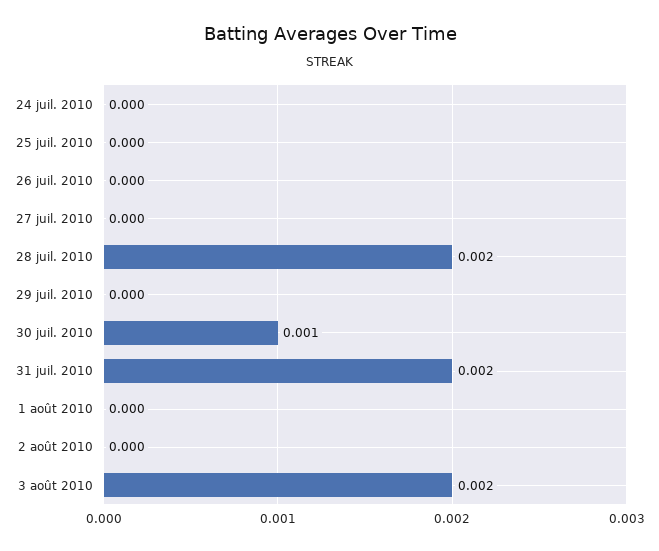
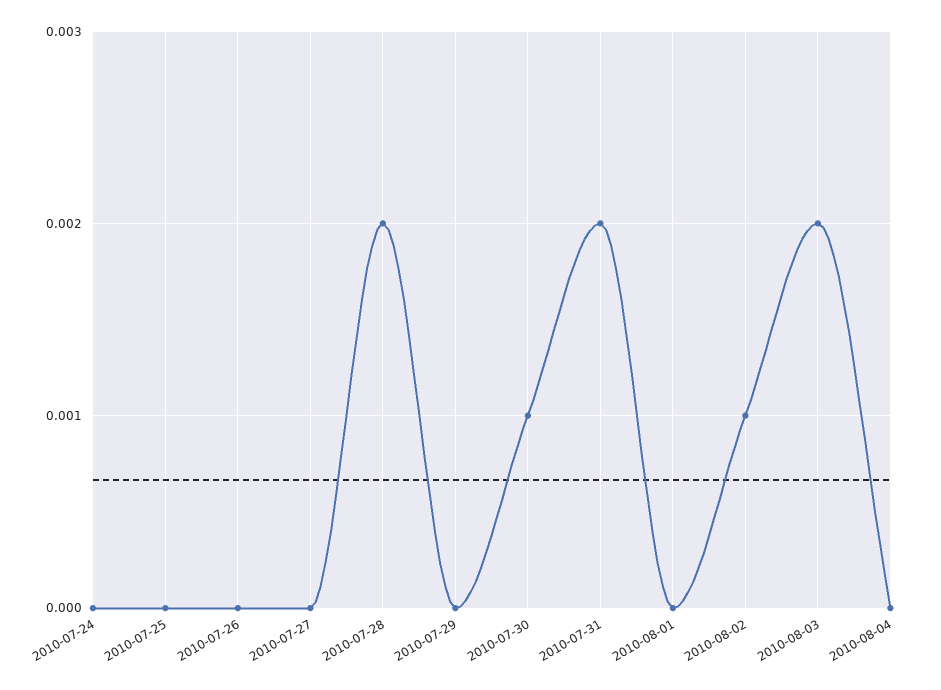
2 août 2010: 0 -> 0.001
2010-08-04: none -> 0

